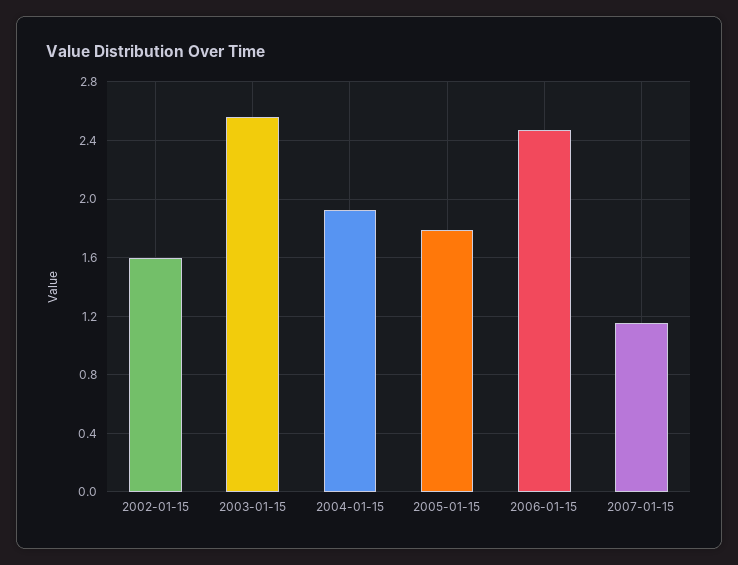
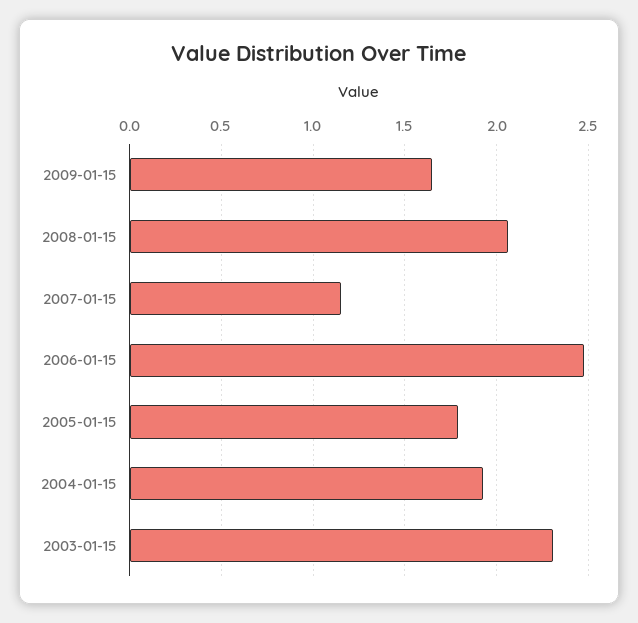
2002-01-15: 1.6 -> none
2003-01-15: 2.55 -> 2.3
2009-01-15: none -> 1.65
2008-01-15: none -> 2.05

